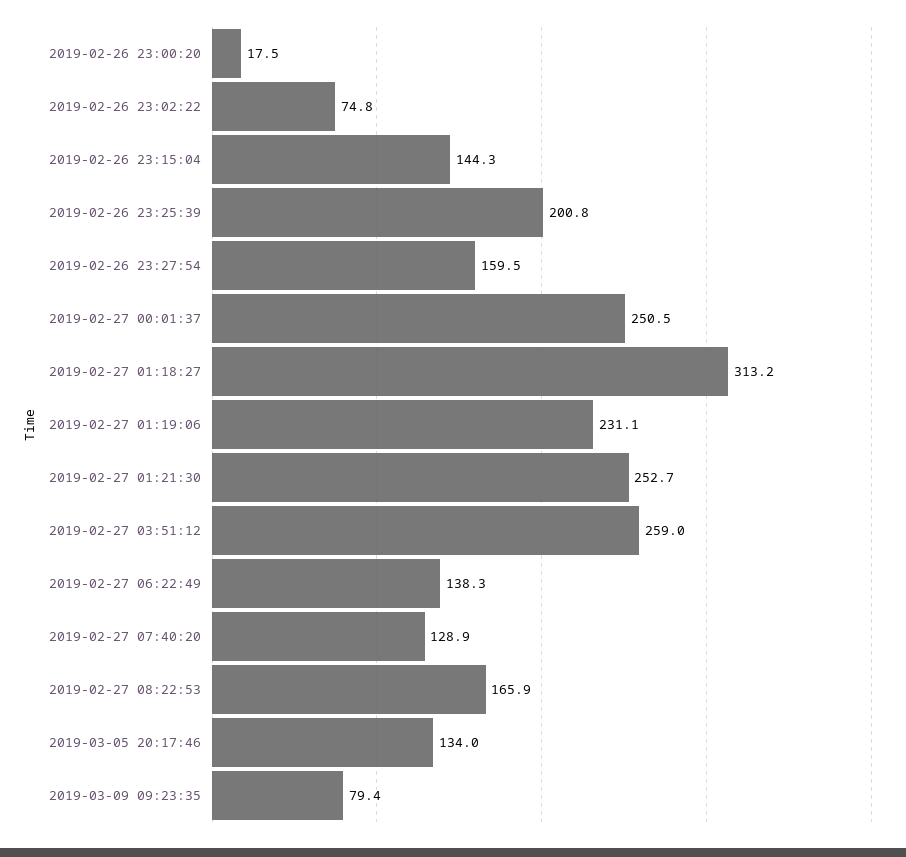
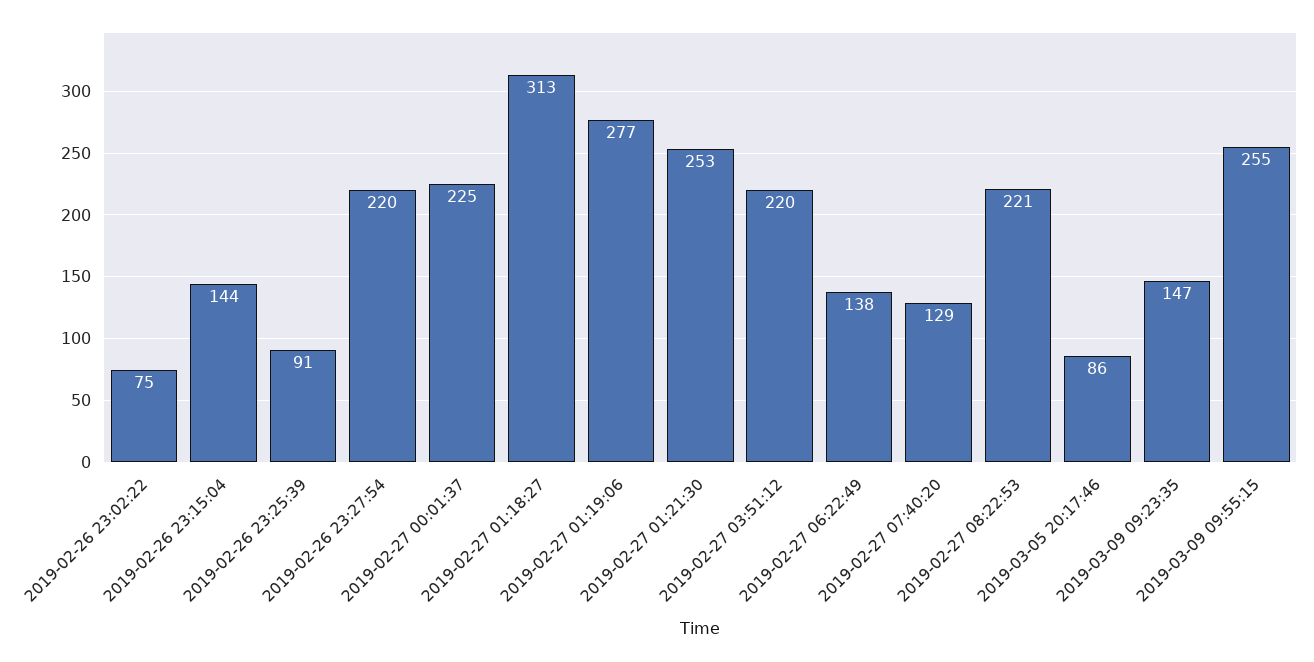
2019-02-26 23:00:20: 17.5 -> none
2019-02-26 23:25:39: 200.8 -> 91
2019-02-26 23:27:54: 159.5 -> 220
2019-02-27 00:01:37: 250.5 -> 225
2019-02-27 01:19:06: 231.1 -> 277
2019-02-27 03:51:12: 259 -> 220
2019-02-27 08:22:53: 165.9 -> 221
2019-03-05 20:17:46: 134 -> 86
2019-03-09 09:23:35: 79.4 -> 147
2019-03-09 09:55:15: none -> 255

